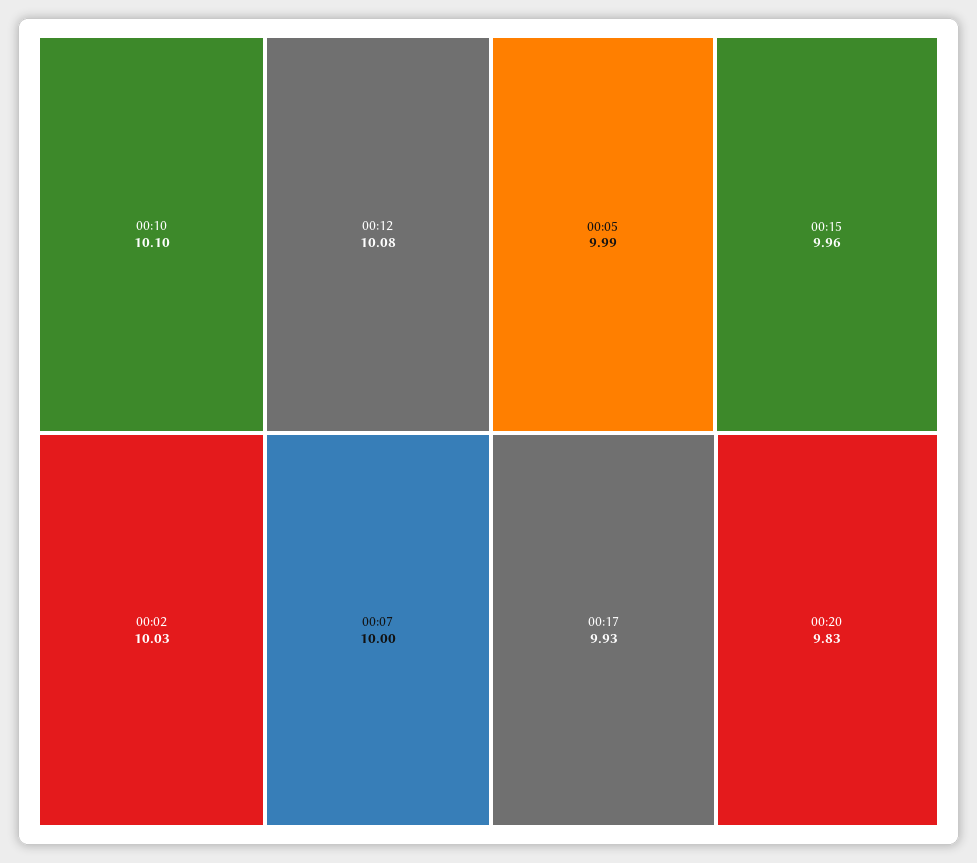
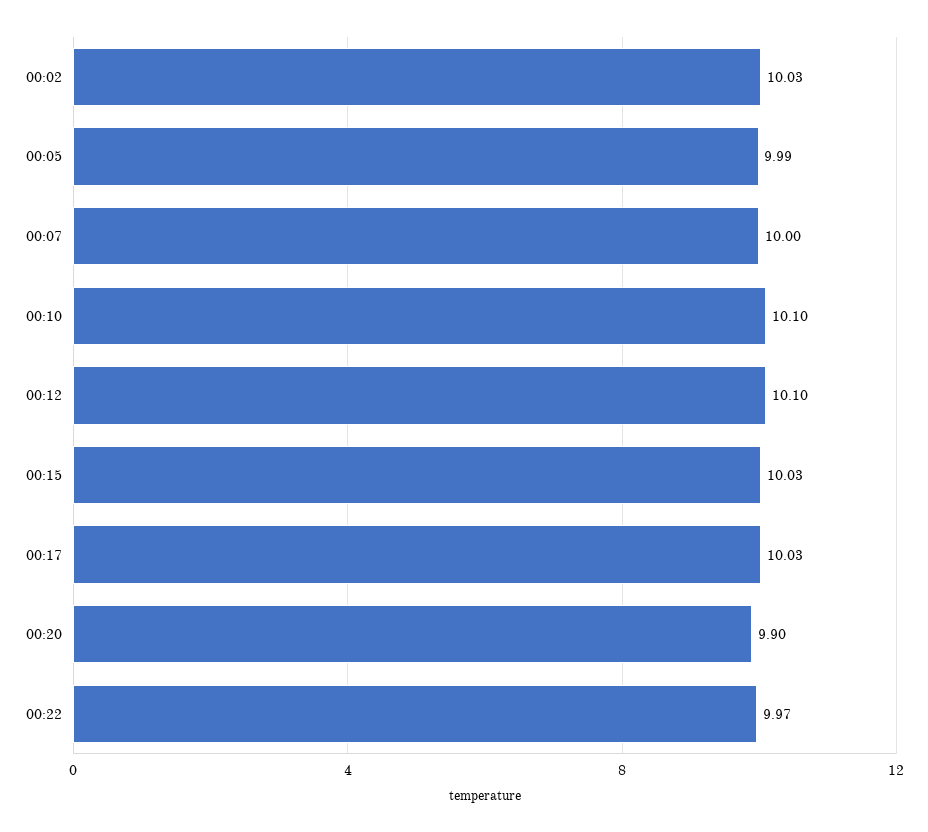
00:12: 10.08 -> 10.1
00:15: 9.96 -> 10.03
00:17: 9.93 -> 10.03
00:20: 9.83 -> 9.9
00:22: none -> 9.97

